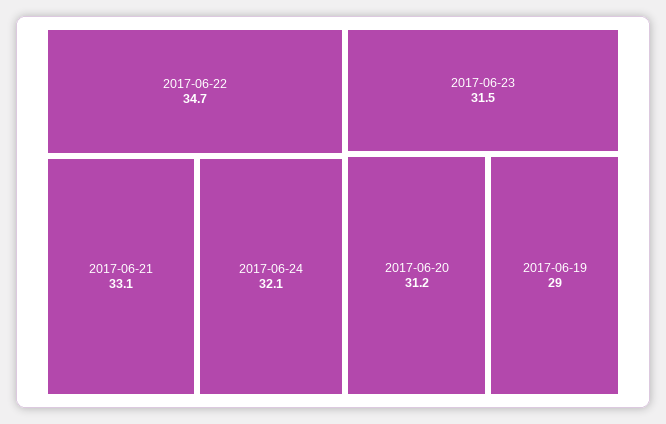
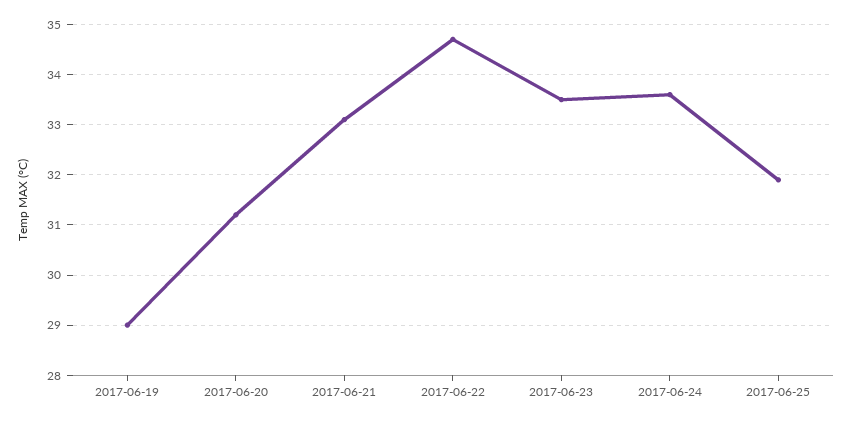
2017-06-24: 32.1 -> 33.5
2017-06-23: 31.5 -> 33.5
2017-06-25: none -> 32

